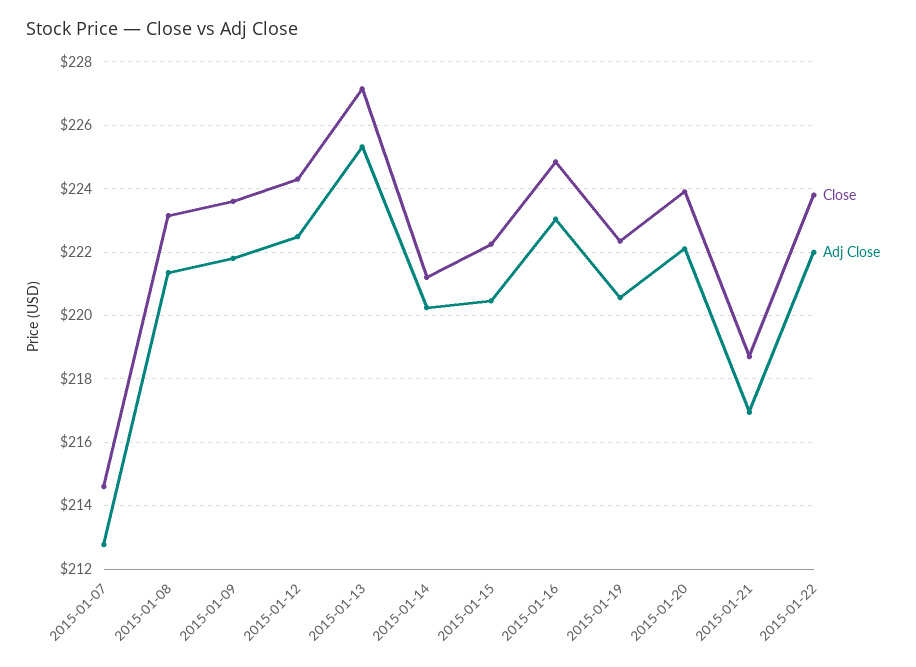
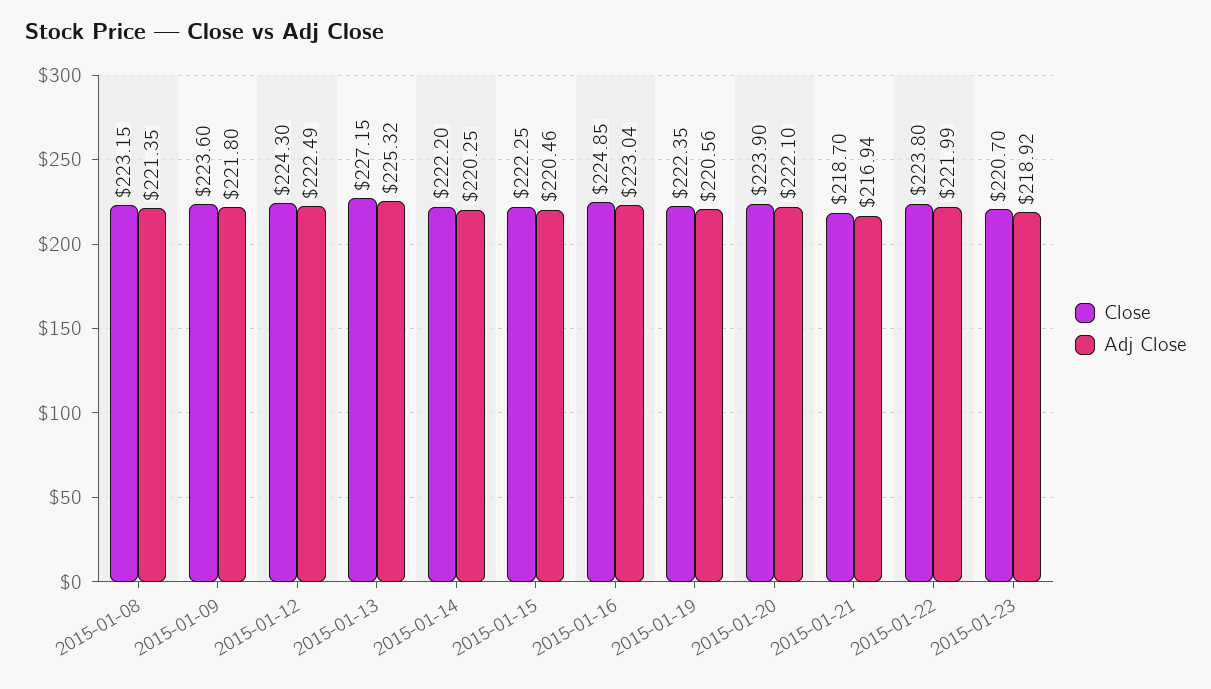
Close, 2015-01-07: 214.6 -> none
Adj Close, 2015-01-07: 212.8 -> none
Close, 2015-01-14: 221.2 -> 222.2
Close, 2015-01-23: none -> 220.7
Adj Close, 2015-01-23: none -> 218.92

